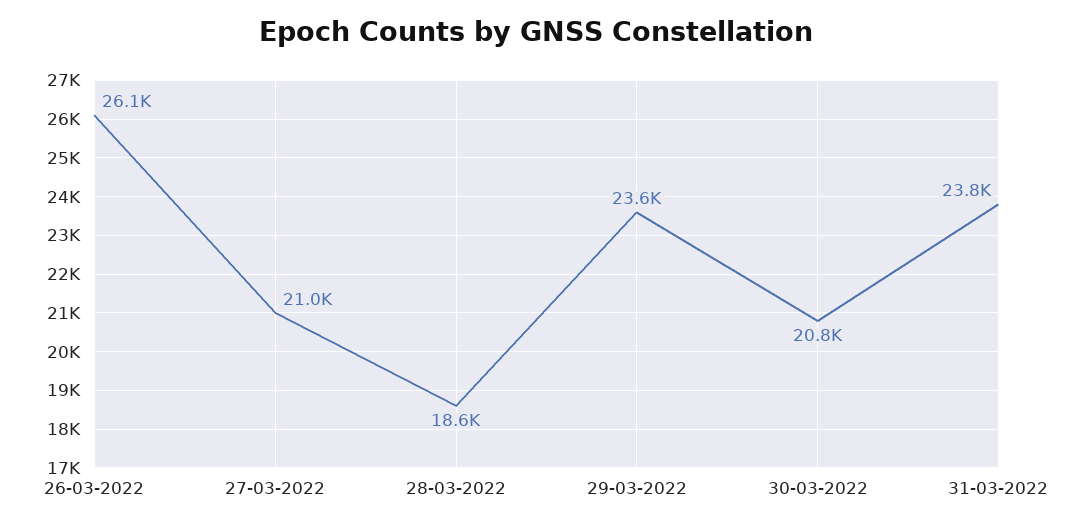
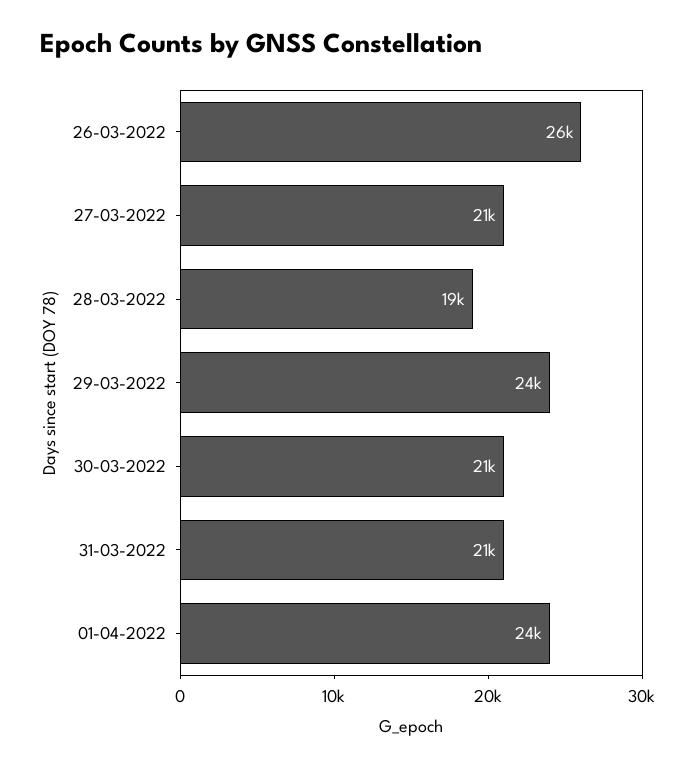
31-03-2022: 23800 -> 21000
01-04-2022: none -> 24000

